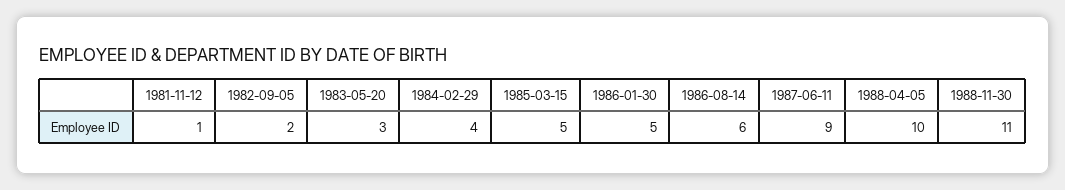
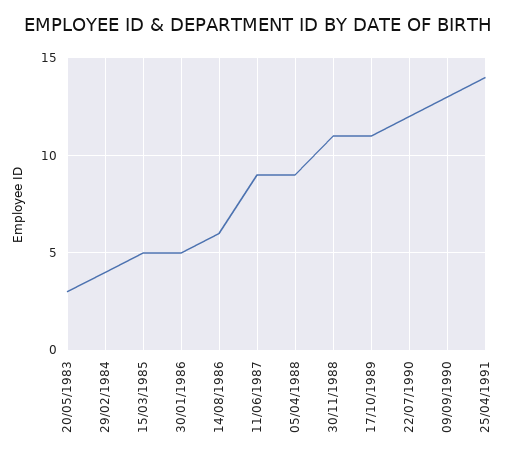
1981-11-12: 1 -> none
1982-09-05: 2 -> none
1988-04-05: 10 -> 9
17/10/1989: none -> 11
22/07/1990: none -> 12
09/09/1990: none -> 13
25/04/1991: none -> 14

